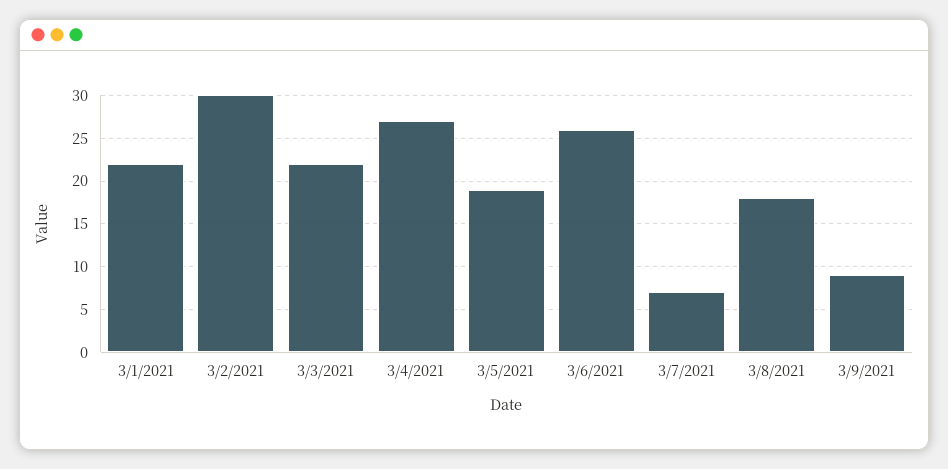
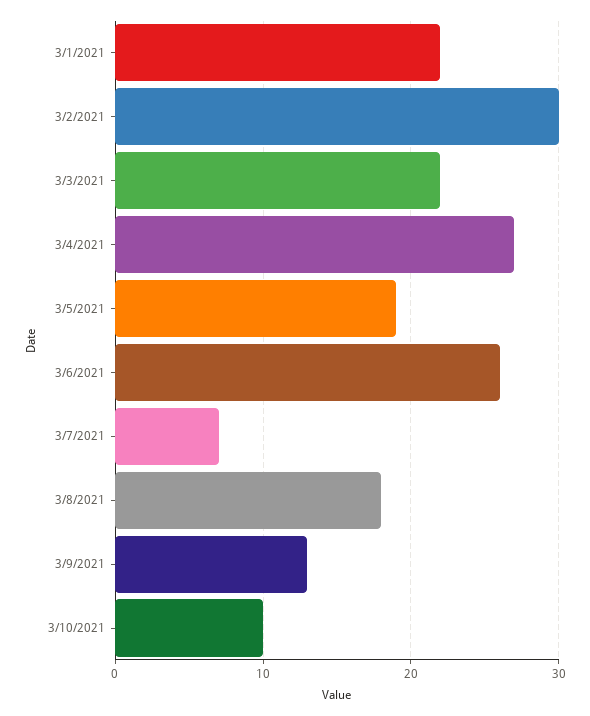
3/9/2021: 9 -> 13
3/10/2021: none -> 10

